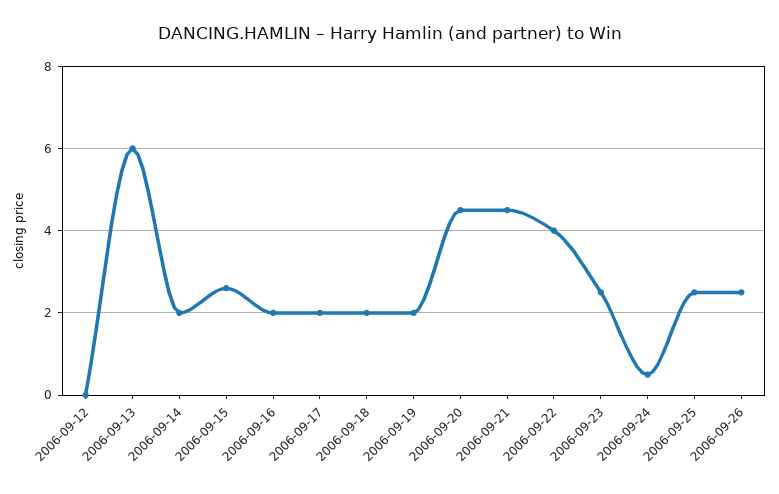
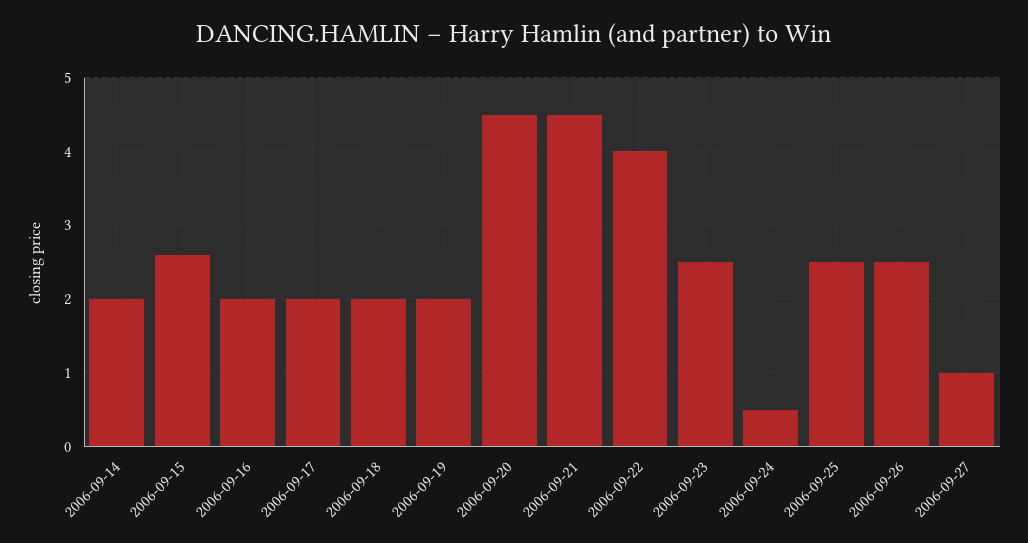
2006-09-12: 0 -> none
2006-09-13: 6 -> none
2006-09-27: none -> 1

